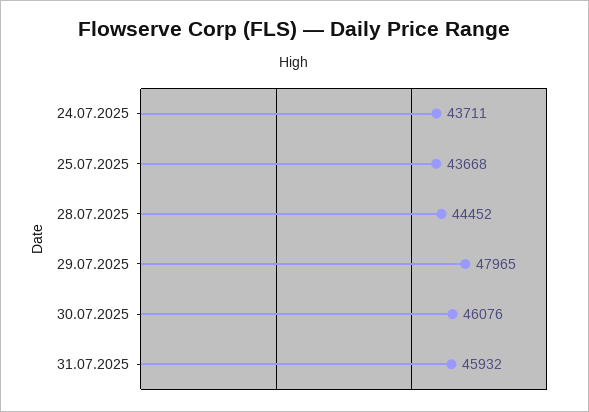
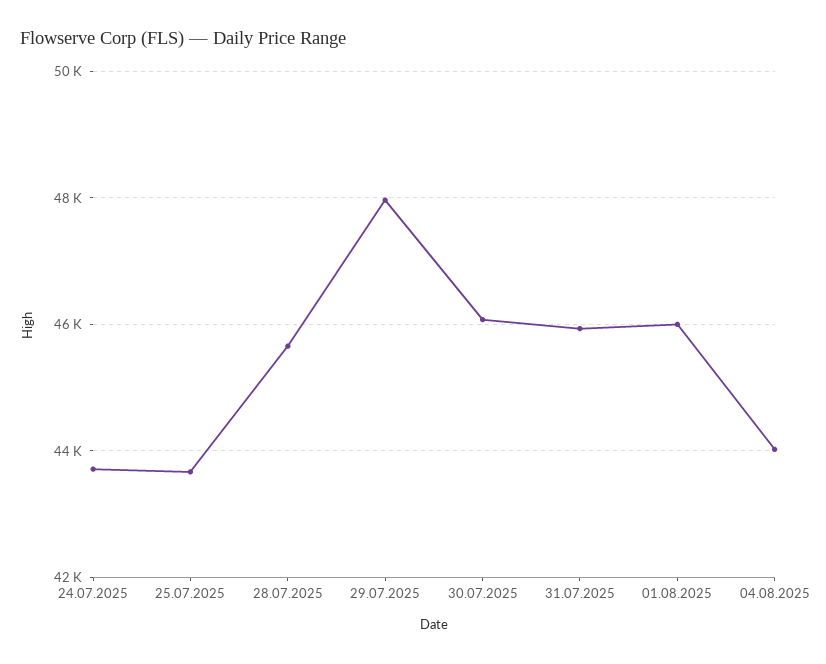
28.07.2025: 44452 -> 45600
01.08.2025: none -> 46000
04.08.2025: none -> 44000

